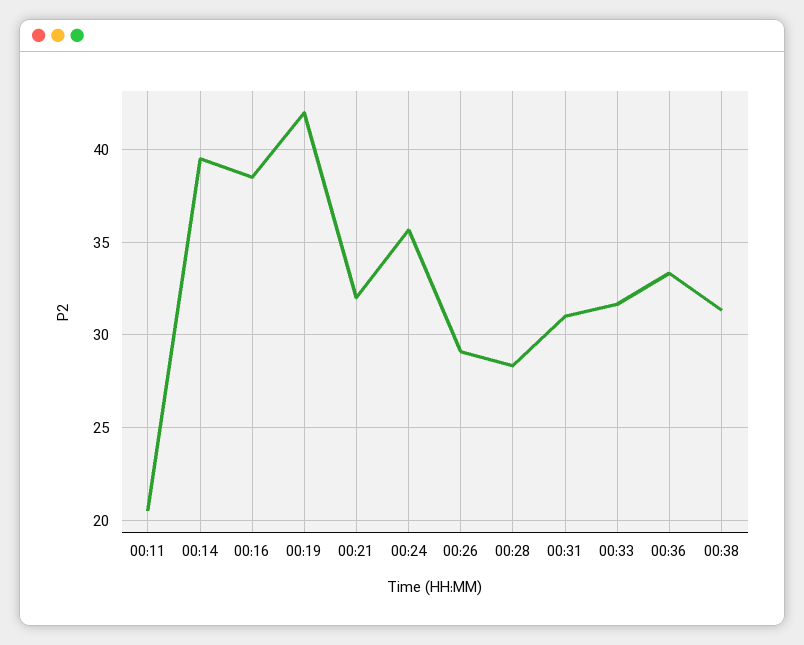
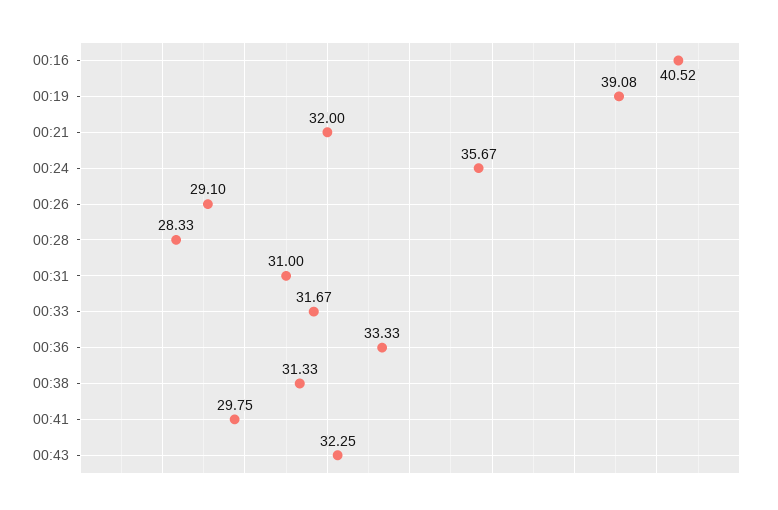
00:11: 20.5 -> none
00:14: 39.5 -> none
00:16: 38.5 -> 40.52
00:19: 42 -> 39.08
00:41: none -> 29.75
00:43: none -> 32.25

